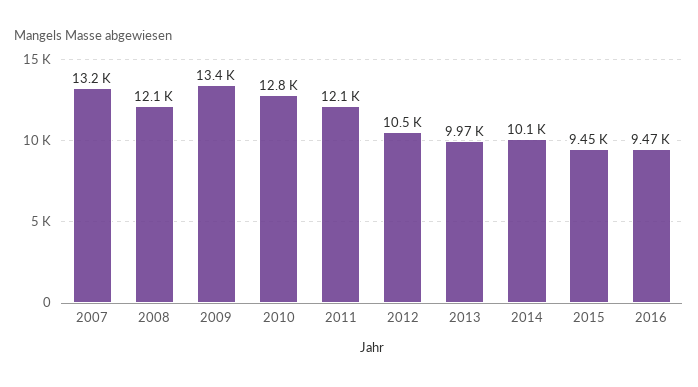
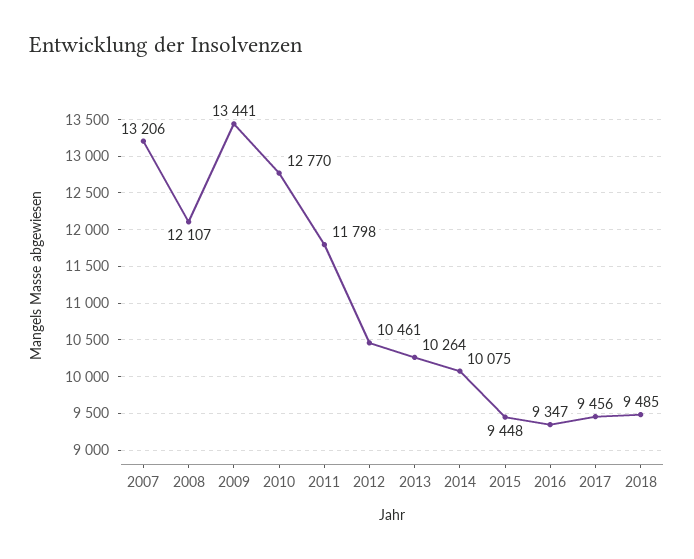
2011: 12100 -> 11798
2013: 9970 -> 10264
2016: 9470 -> 9347
2017: none -> 9456
2018: none -> 9485

